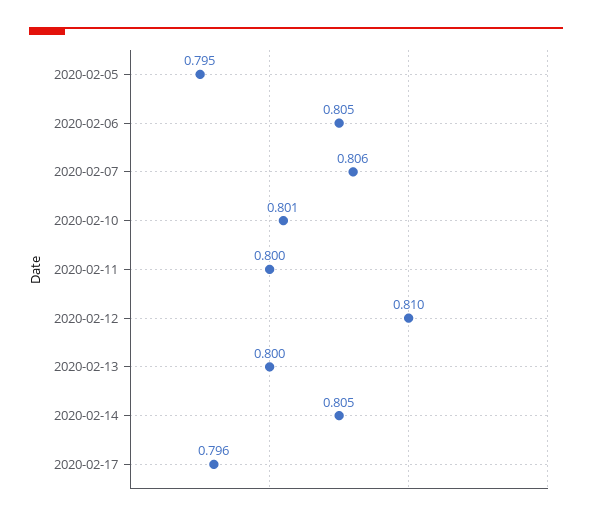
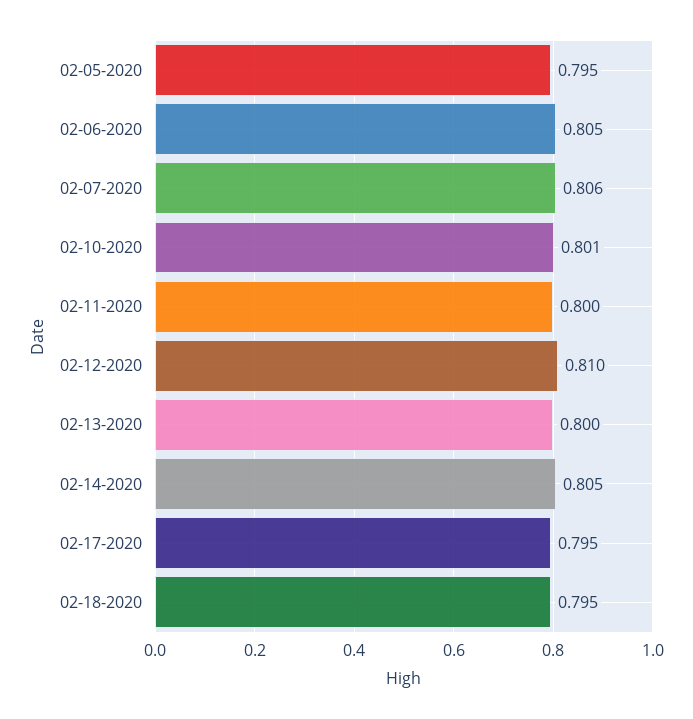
2020-02-17: 0.796 -> 0.795
02-18-2020: none -> 0.795

